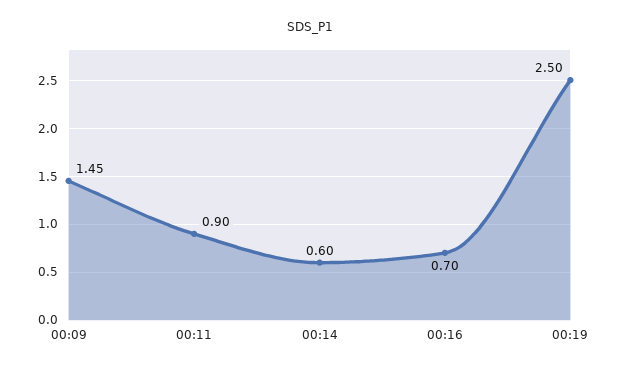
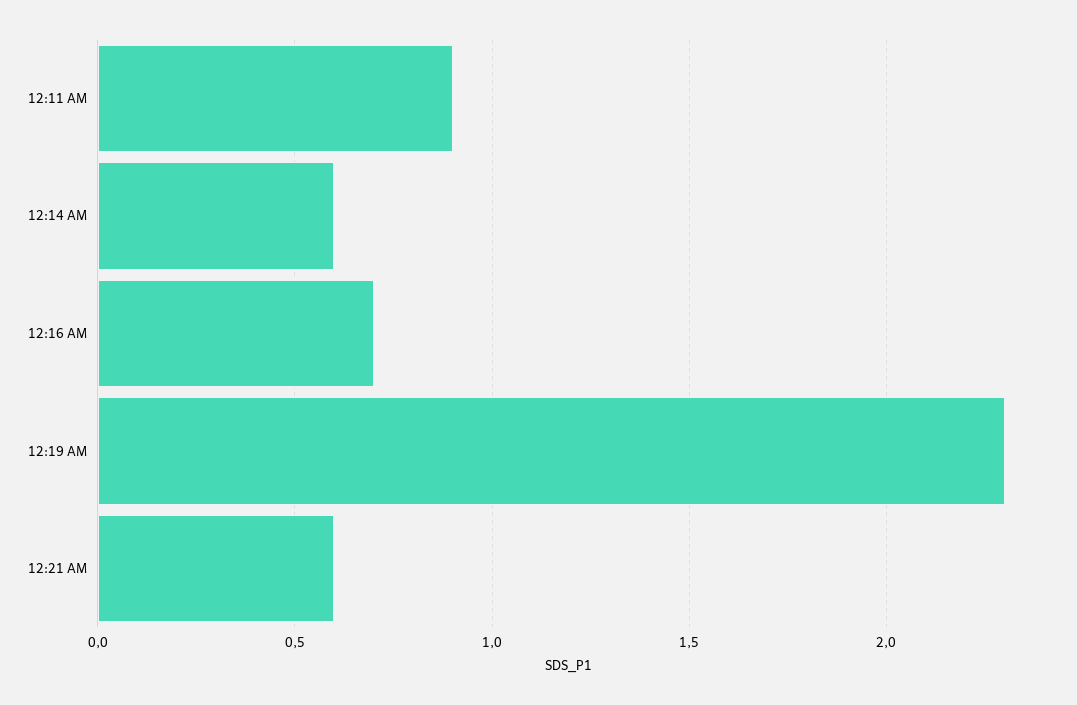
00:09: 1.45 -> none
00:19: 2.5 -> 2.3
12:21 AM: none -> 0.6

